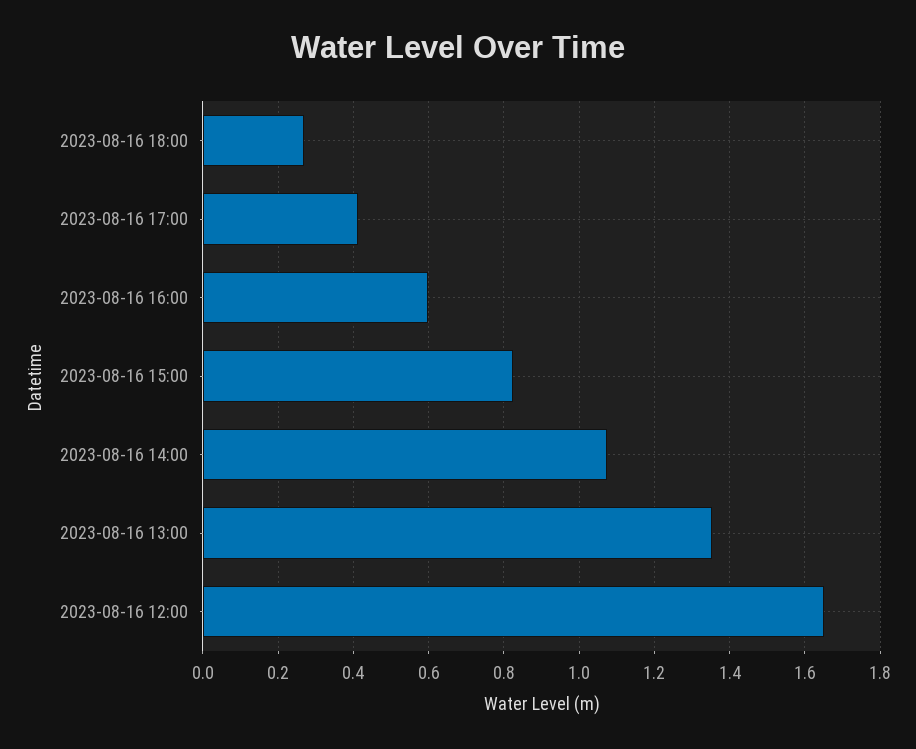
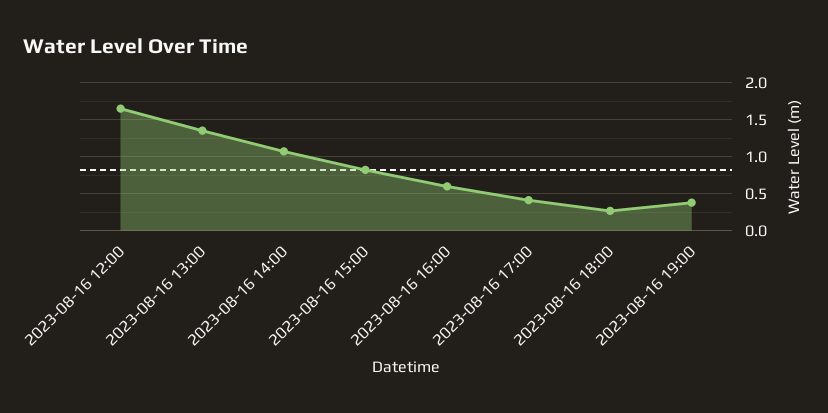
2023-08-16 19:00: none -> 0.4

